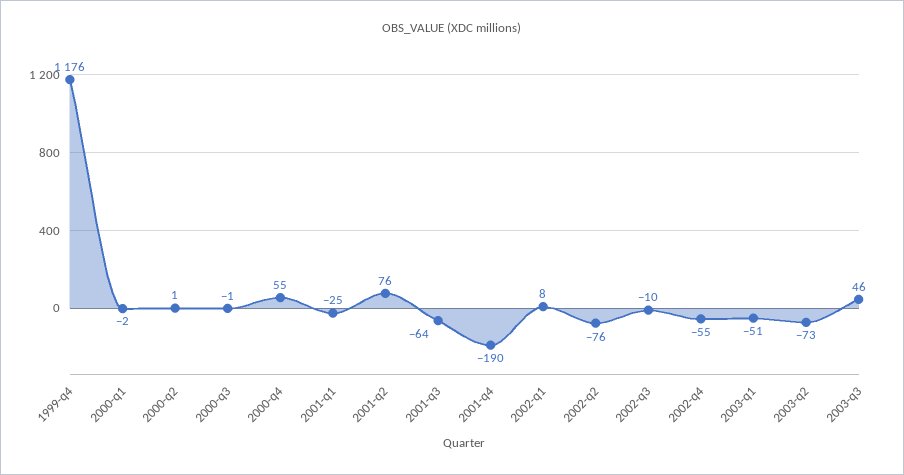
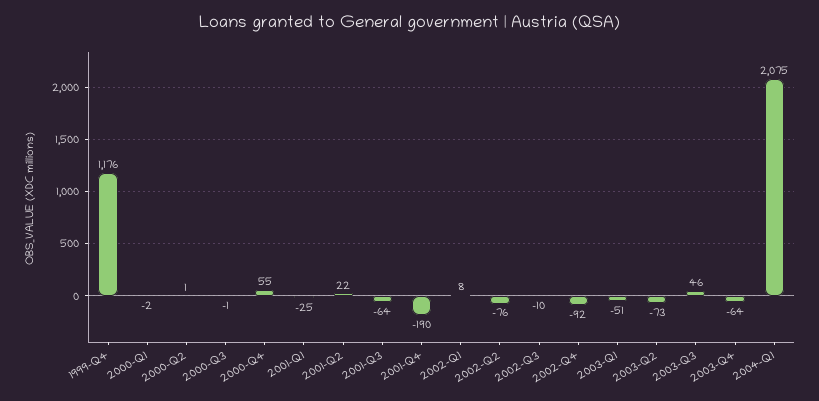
2001-q2: 76 -> 22
2002-q4: -55 -> -92
2003-Q4: none -> -64
2004-Q1: none -> 2075

